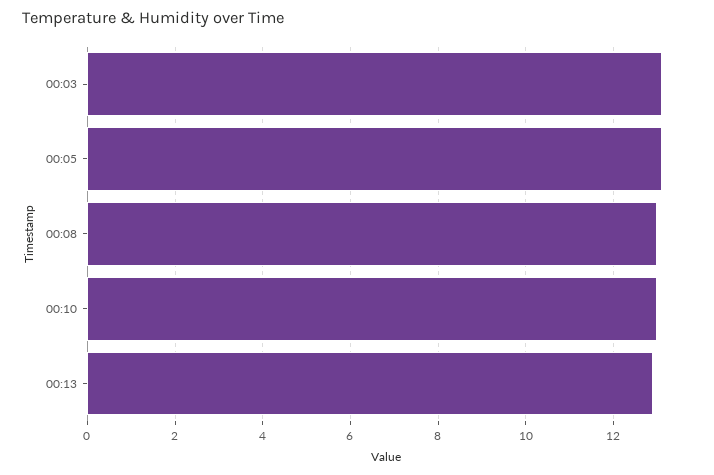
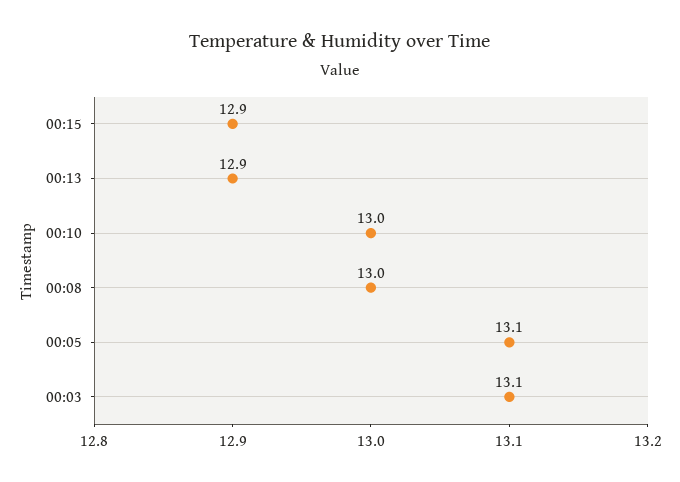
00:15: none -> 12.9

